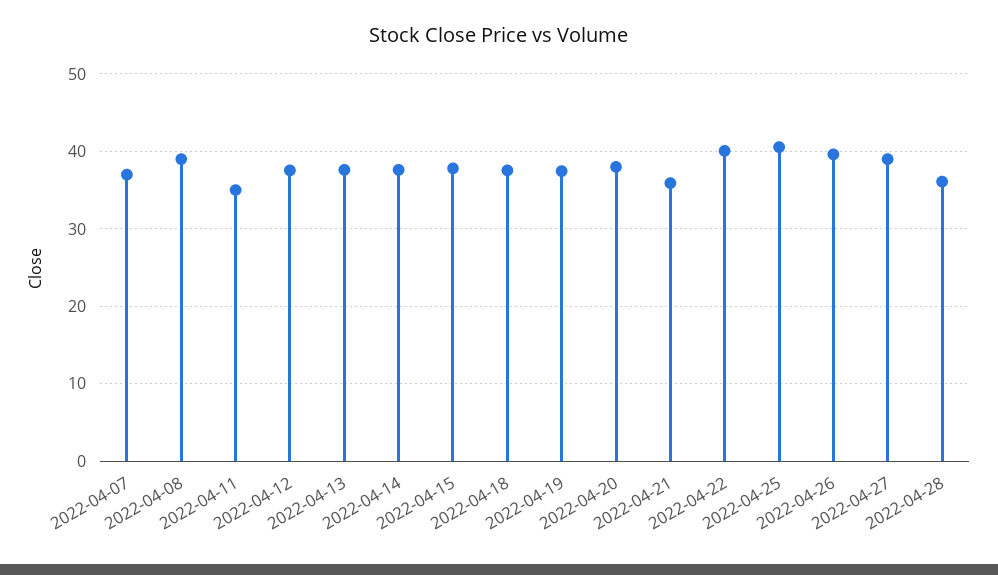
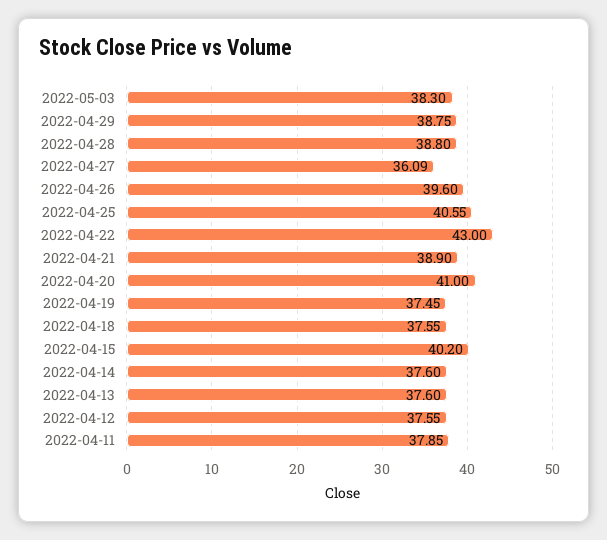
2022-04-07: 37 -> none
2022-04-08: 39 -> none
2022-04-11: 35 -> 37.85
2022-04-15: 38 -> 40.2
2022-04-20: 38 -> 41
2022-04-21: 36 -> 38.9
2022-04-22: 40 -> 43
2022-04-27: 39 -> 36.09
2022-04-28: 36 -> 38.8
2022-05-03: none -> 38.3
2022-04-29: none -> 38.75

